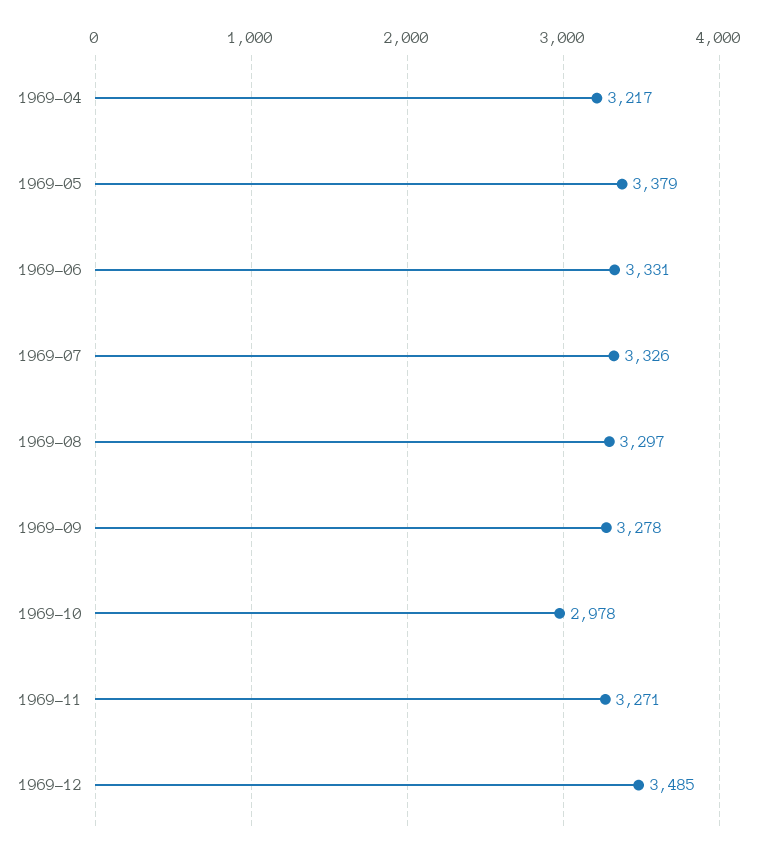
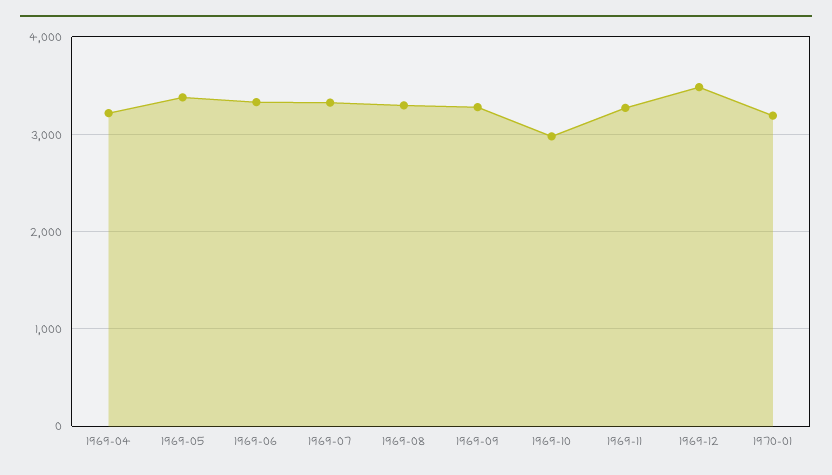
1970-01: none -> 3200

